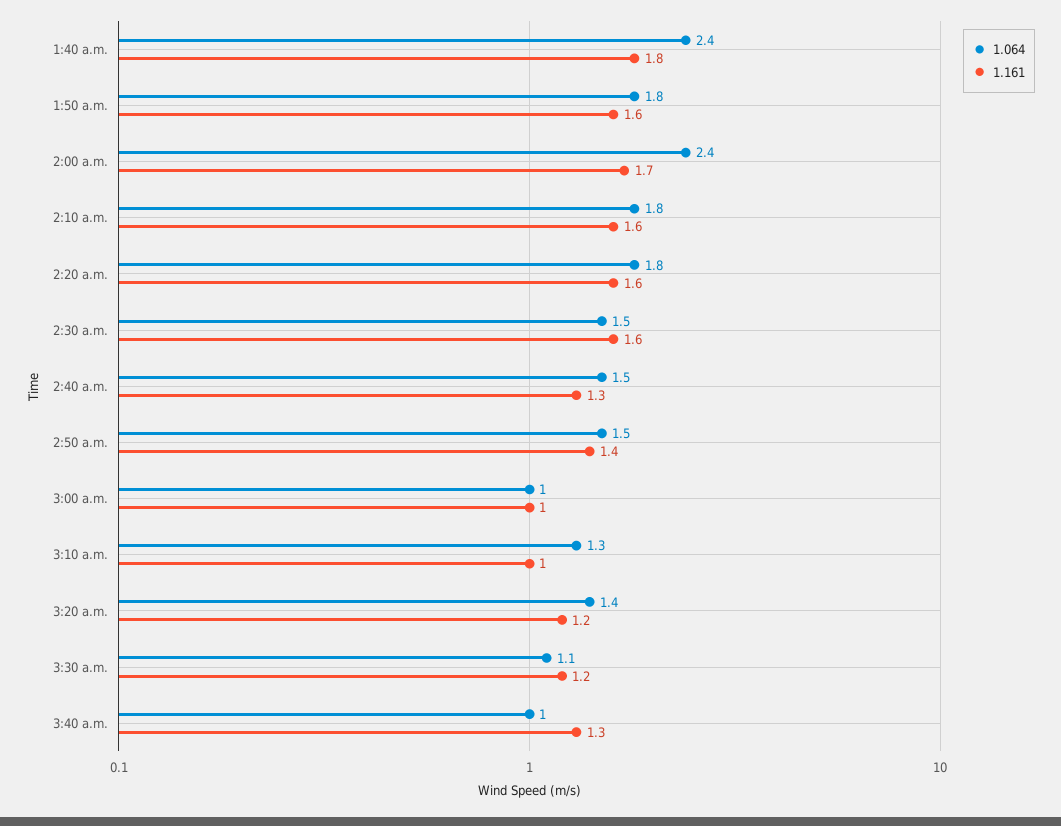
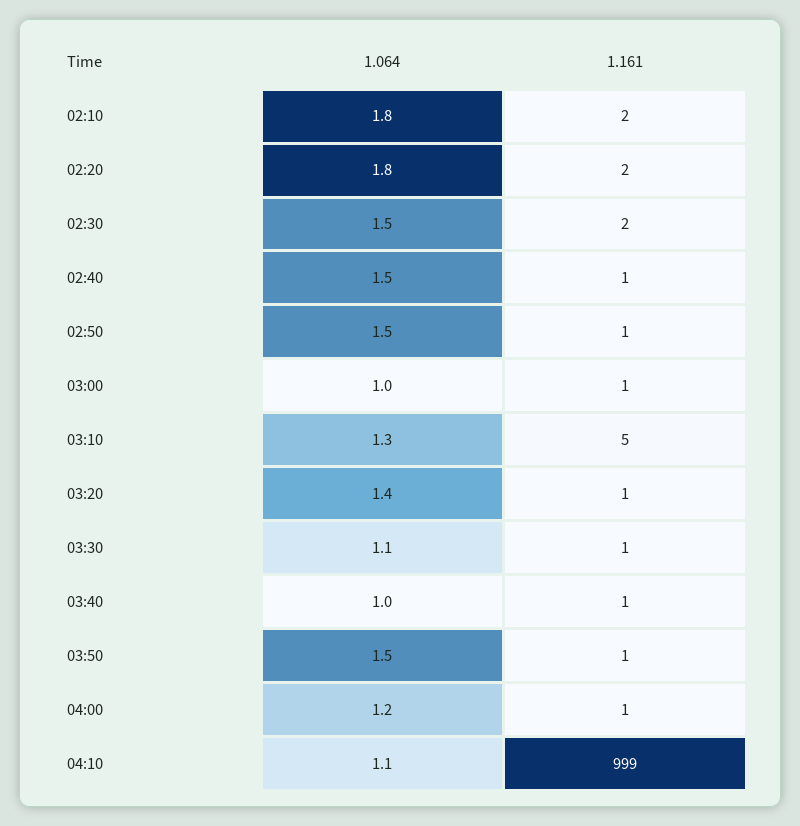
1.064, 1:40 a.m.: 2.4 -> none
1.161, 1:40 a.m.: 1.8 -> none
1.064, 1:50 a.m.: 1.8 -> none
1.161, 1:50 a.m.: 1.6 -> none
1.064, 2:00 a.m.: 2.4 -> none
1.161, 2:00 a.m.: 1.7 -> none
1.161, 3:10 a.m.: 1 -> 5
1.064, 03:50: none -> 1.5
1.161, 03:50: none -> 1
1.064, 04:00: none -> 1.2
1.161, 04:00: none -> 1
1.064, 04:10: none -> 1.1
1.161, 04:10: none -> 999

